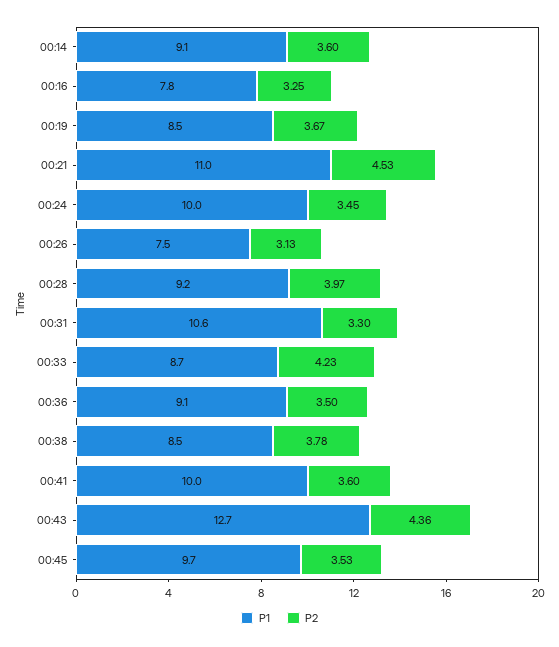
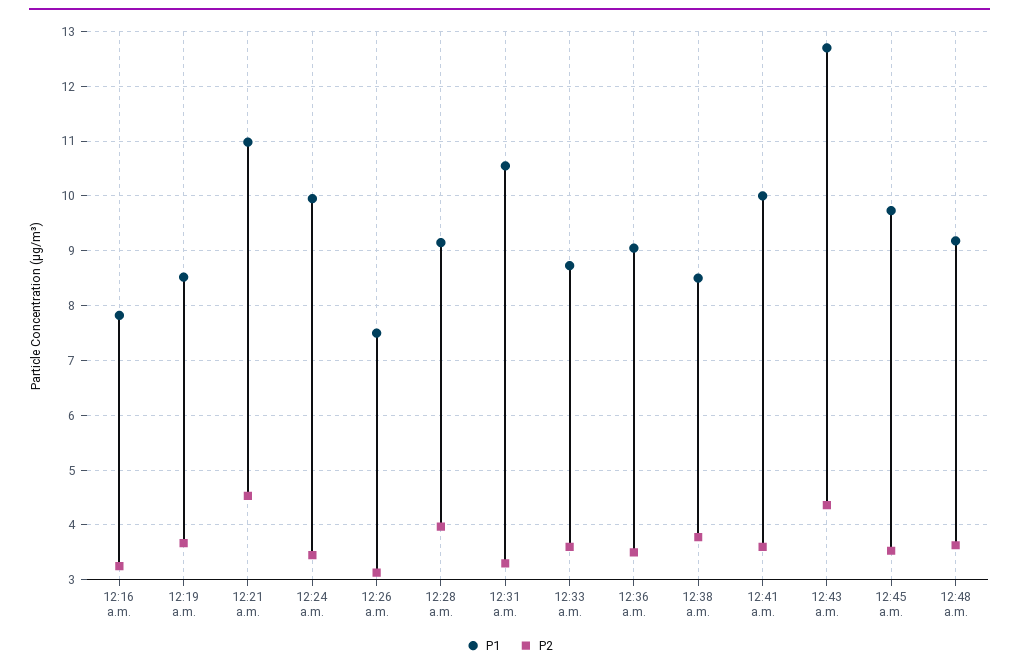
P1, 00:14: 9.1 -> none
P2, 00:14: 3.6 -> none
P2, 00:33: 4.23 -> 3.6
P1, 12:48 a.m.: none -> 9.2
P2, 12:48 a.m.: none -> 3.6

